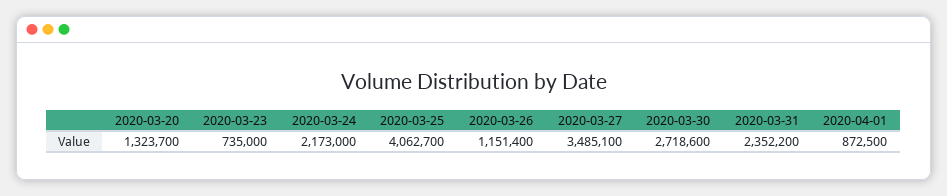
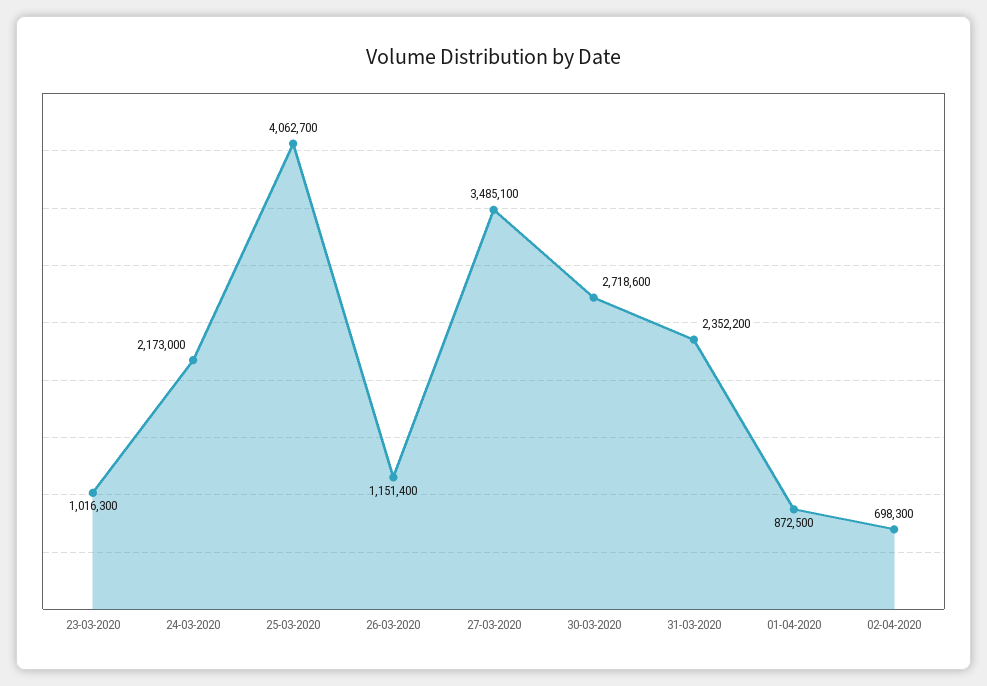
2020-03-20: 1323700 -> none
2020-03-23: 735000 -> 1016300
02-04-2020: none -> 698300

